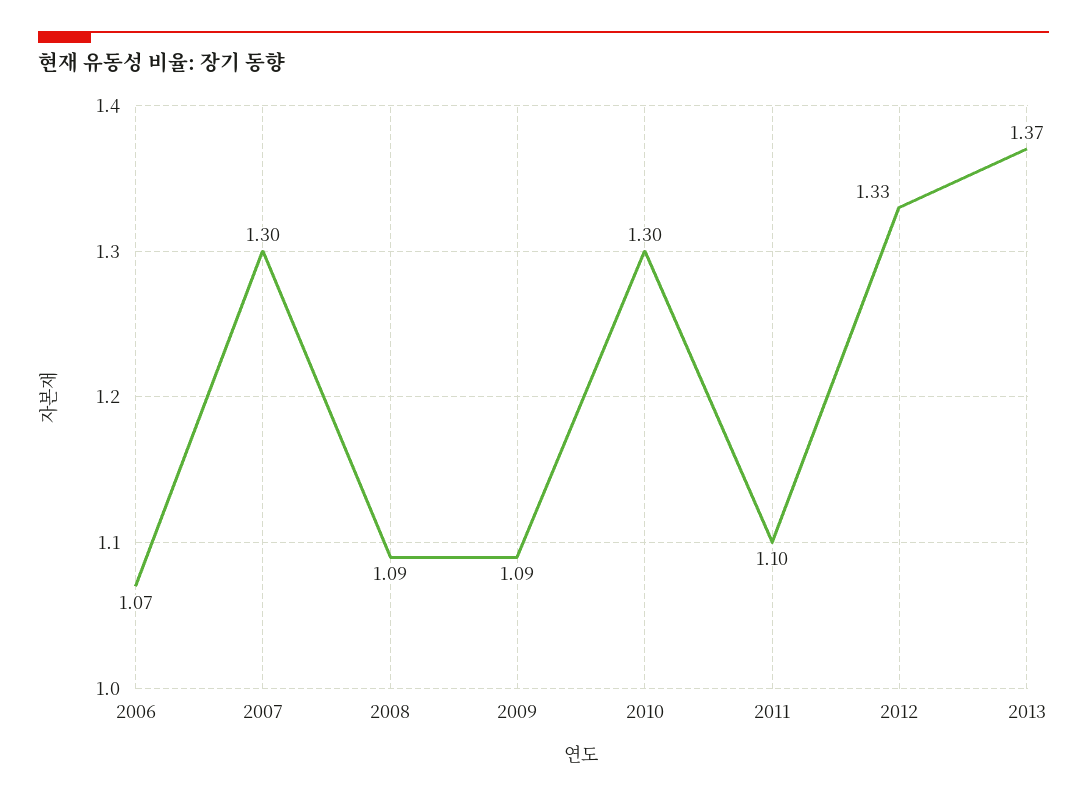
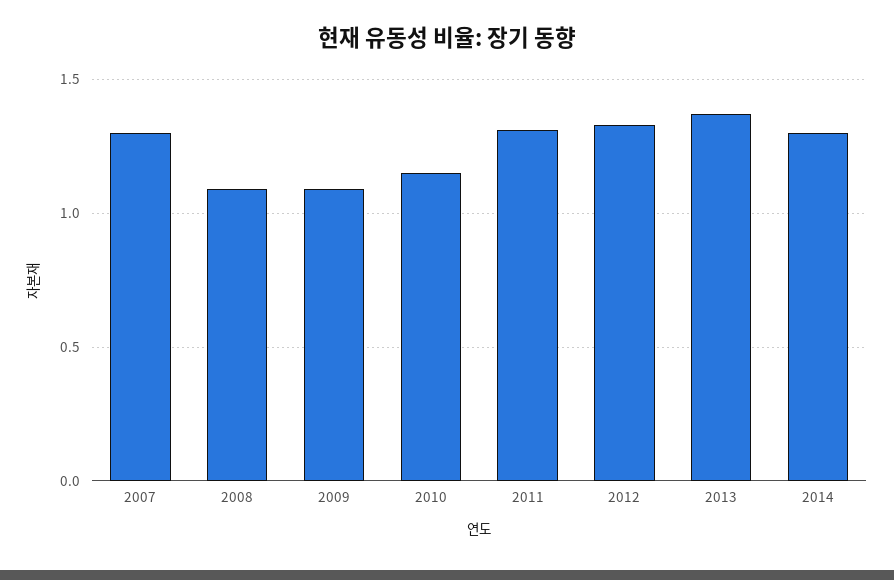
2006: 1.07 -> none
2010: 1.3 -> 1.15
2011: 1.1 -> 1.3
2014: none -> 1.3

